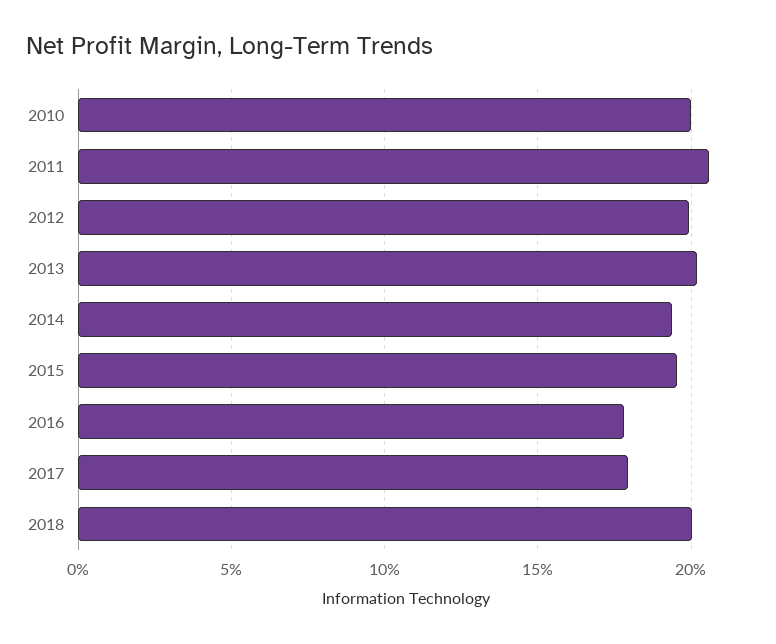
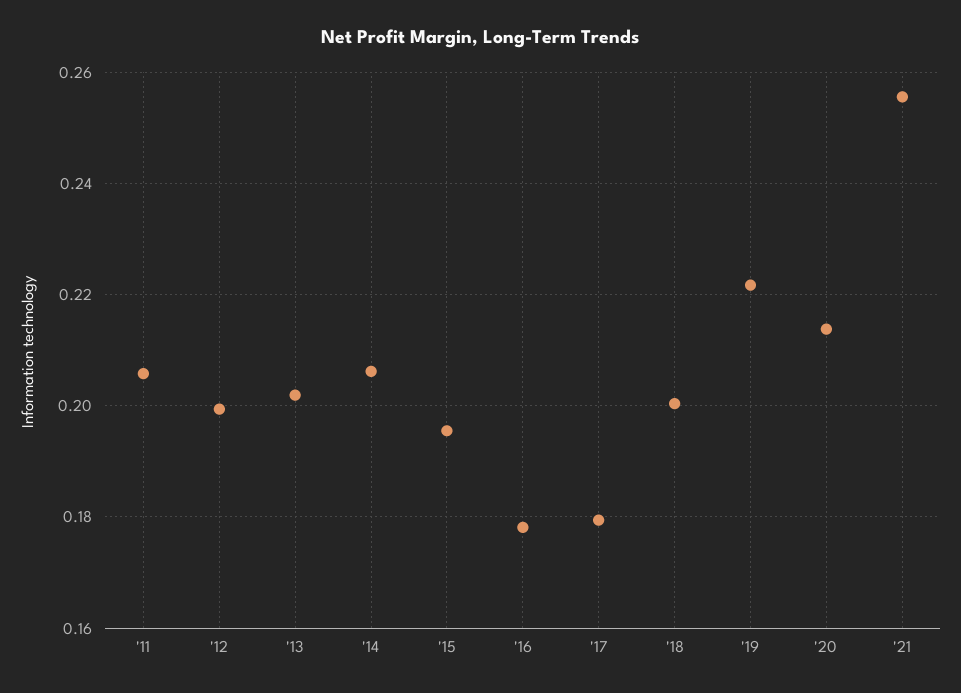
2010: 0.2 -> none
2014: 0.195 -> 0.206
'19: none -> 0.222
'20: none -> 0.214
'21: none -> 0.256

